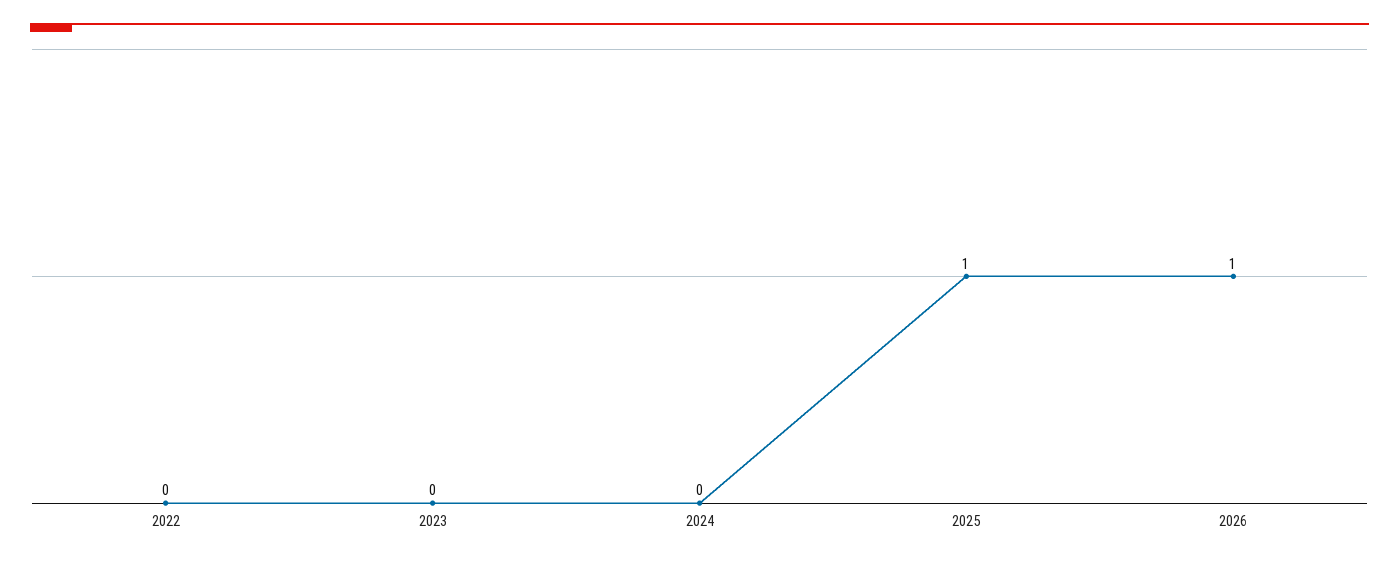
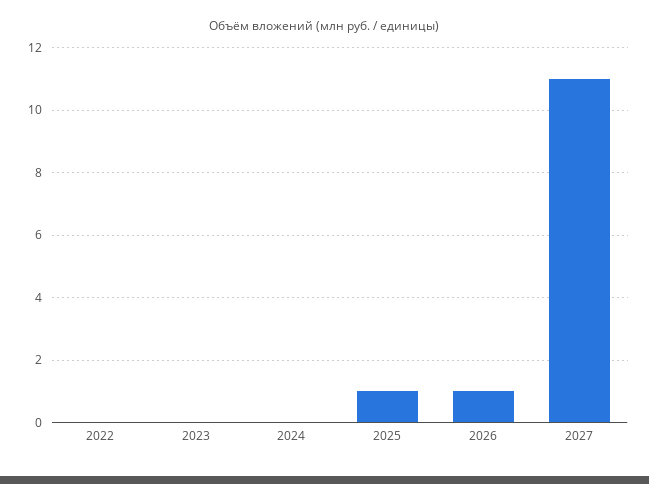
2027: none -> 11

